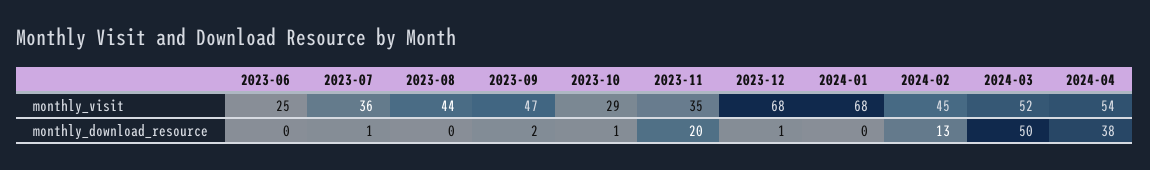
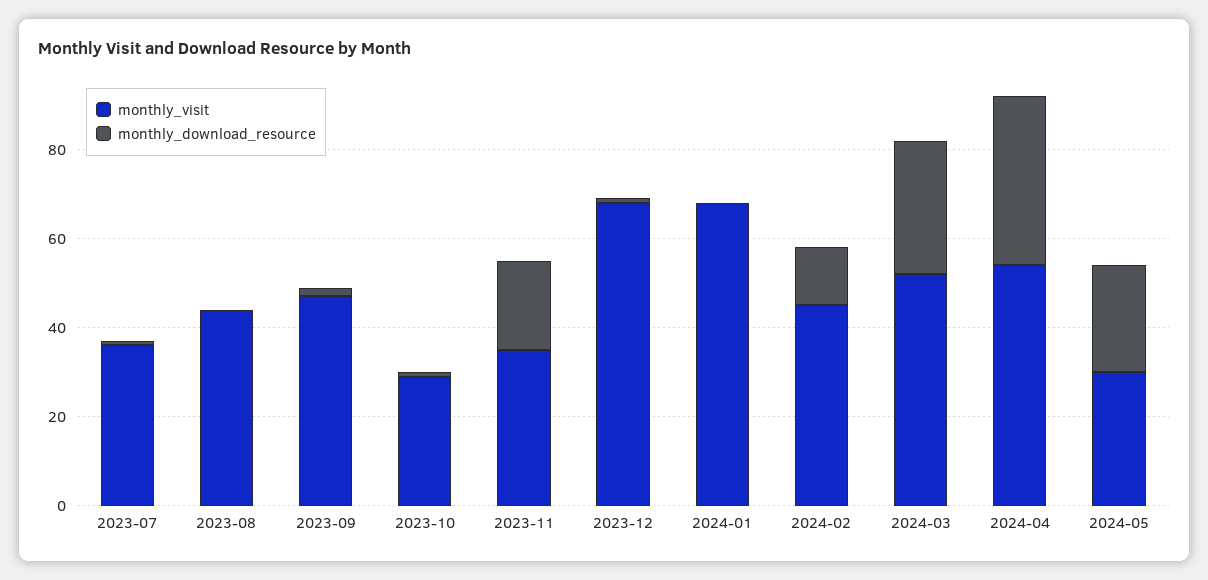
monthly_visit, 2023-06: 25 -> none
monthly_download_resource, 2023-06: 0 -> none
monthly_download_resource, 2024-03: 50 -> 30
monthly_visit, 2024-05: none -> 30
monthly_download_resource, 2024-05: none -> 25

